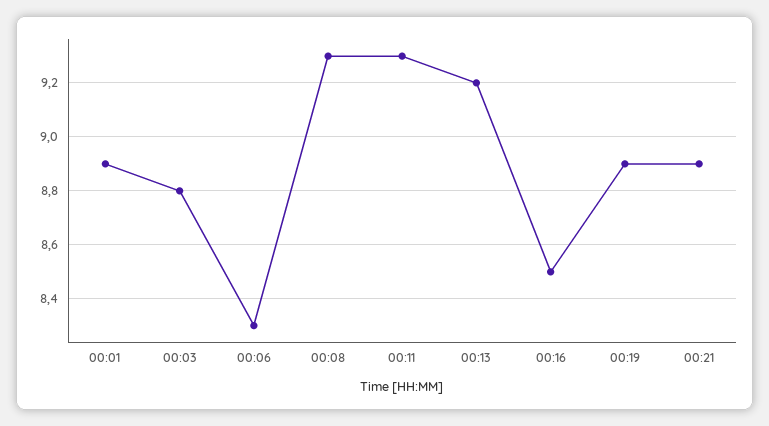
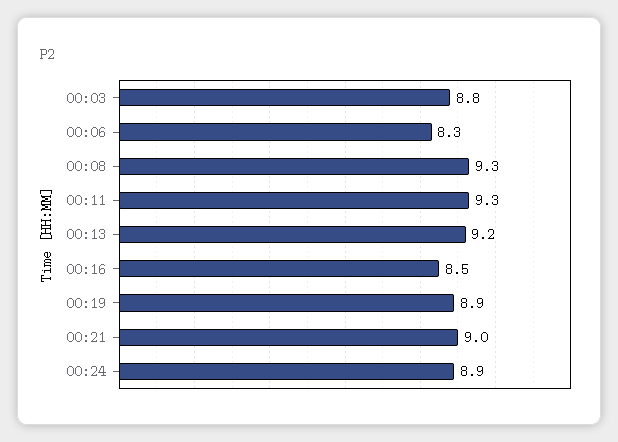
00:01: 8.9 -> none
00:21: 8.9 -> 9
00:24: none -> 8.9

